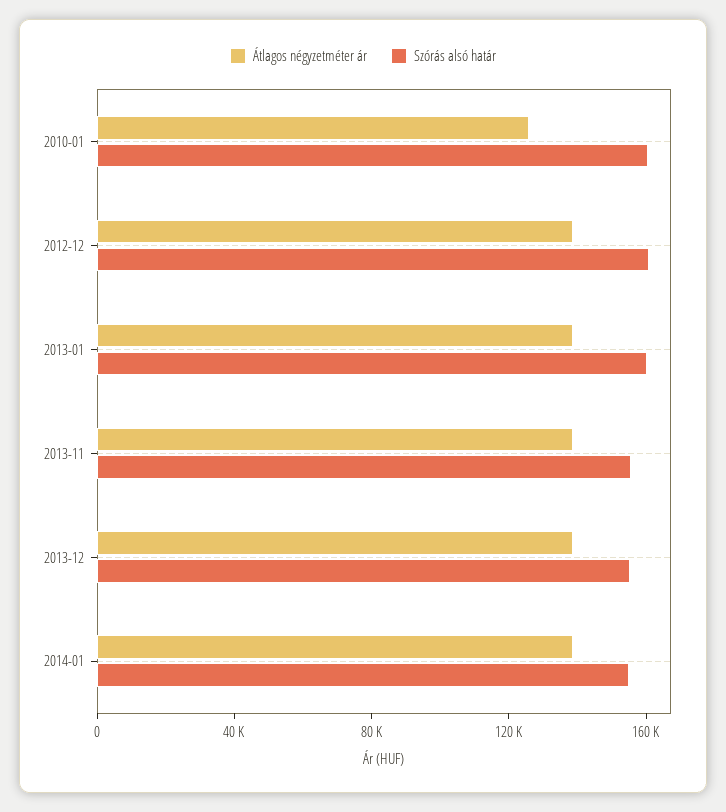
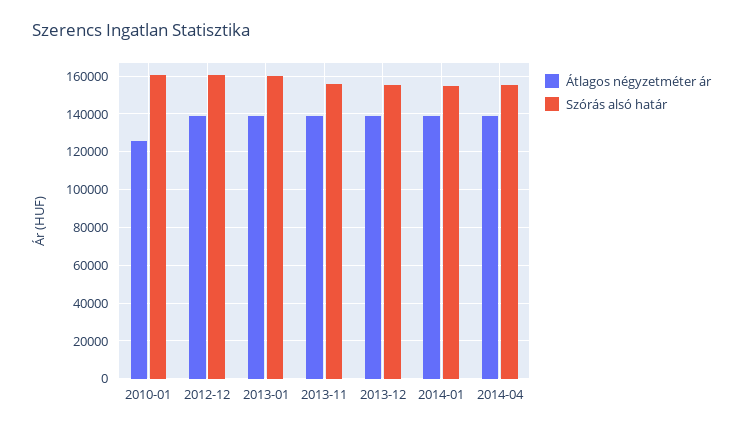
Átlagos négyzetméter ár, 2014-04: none -> 140000
Szórás alsó határ, 2014-04: none -> 155000

